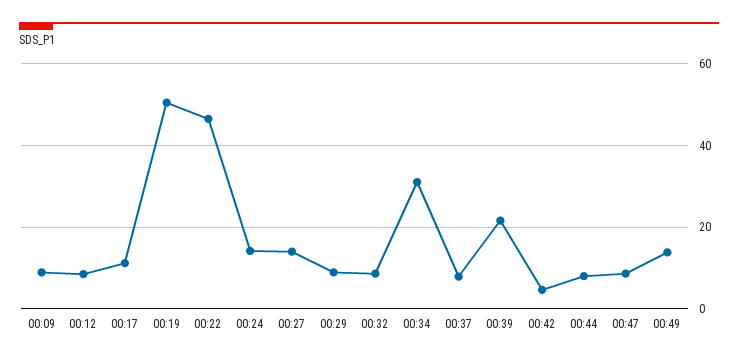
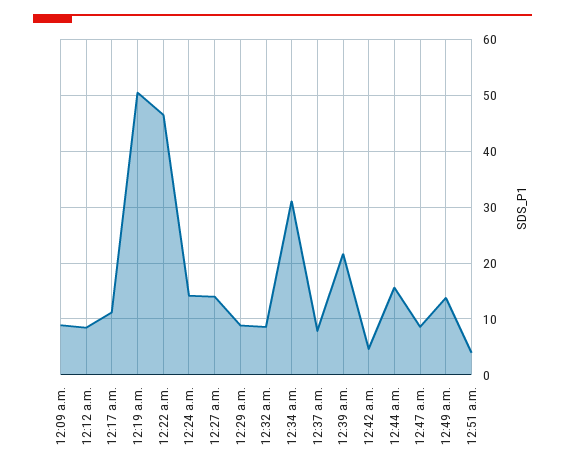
00:44: 8 -> 16
12:51 a.m.: none -> 4

